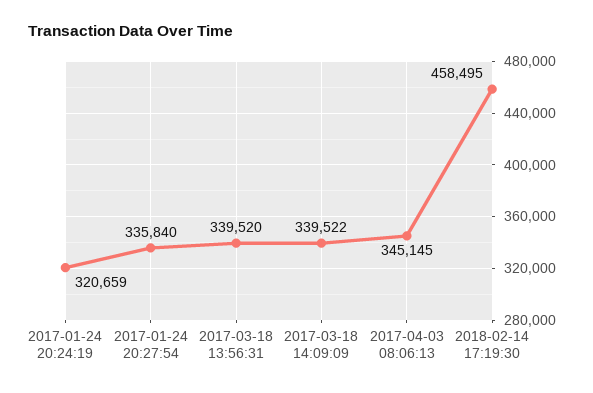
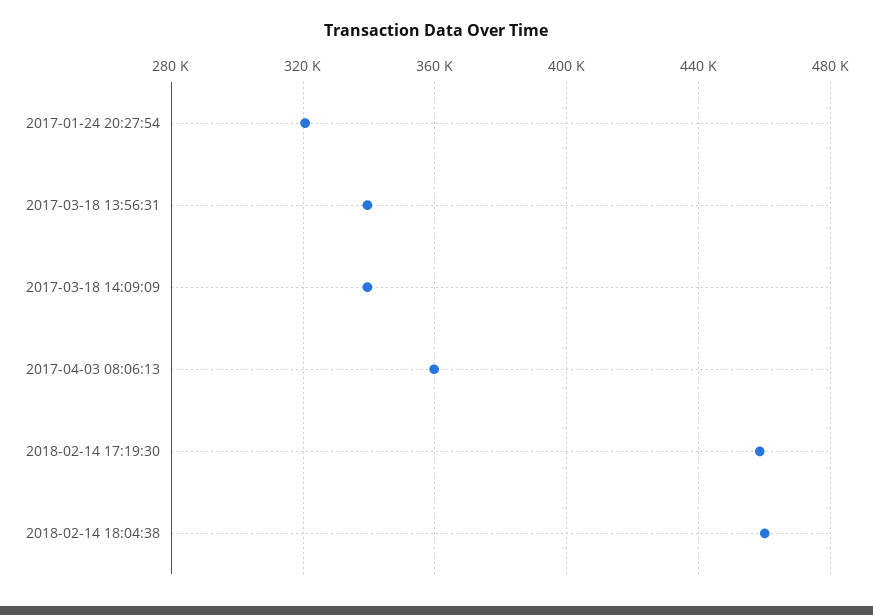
2017-01-24 20:24:19: 320659 -> none
2017-01-24 20:27:54: 335840 -> 320000
2017-04-03 08:06:13: 345145 -> 360000
2018-02-14 18:04:38: none -> 460000

